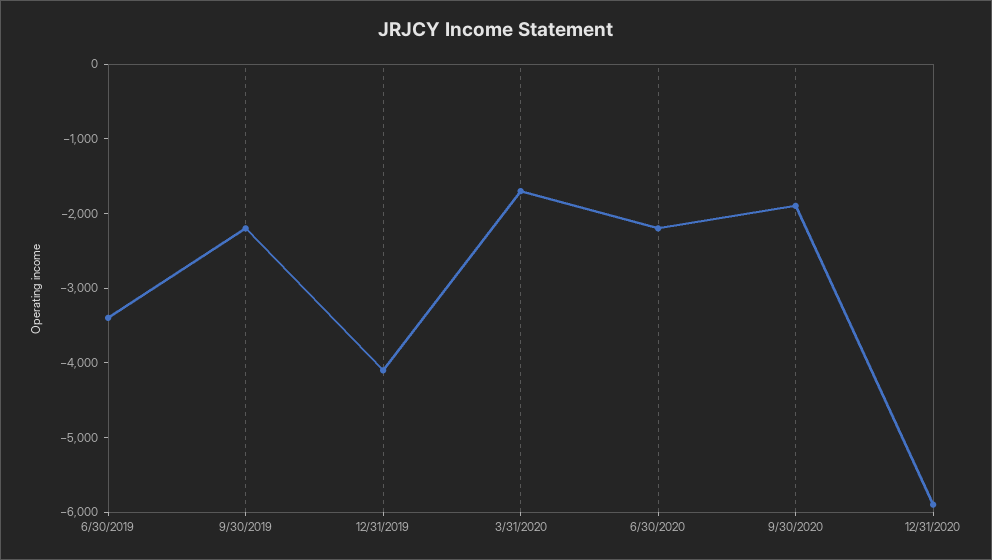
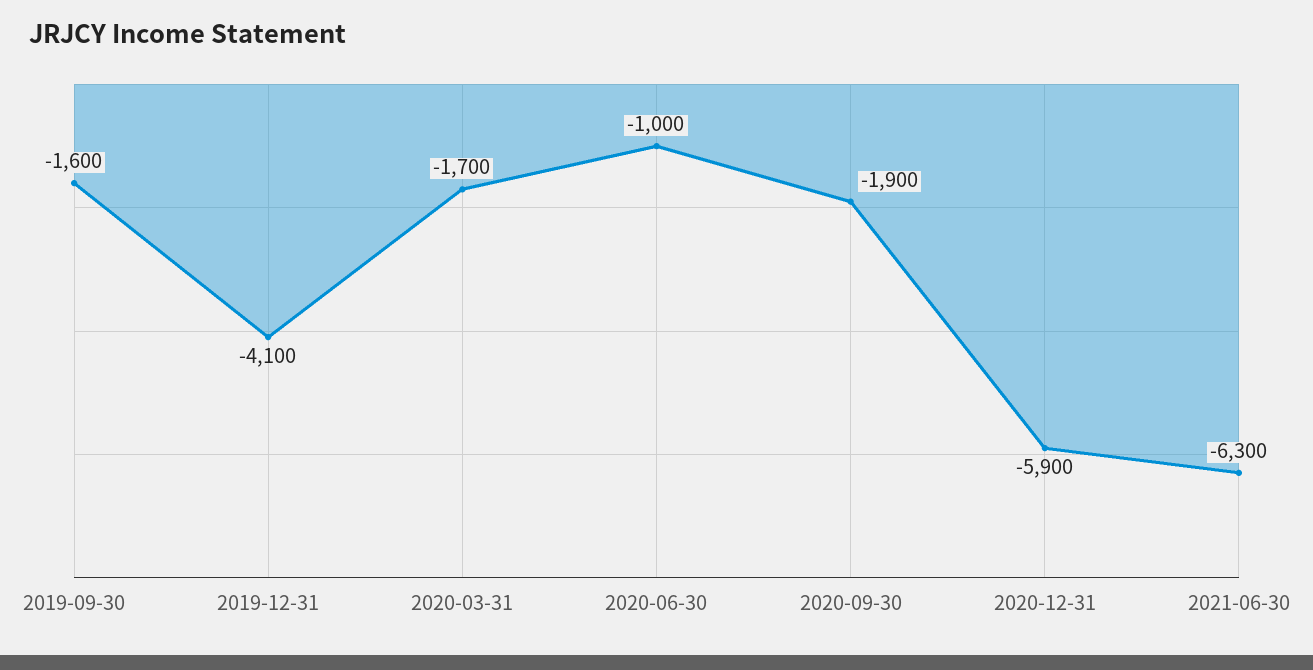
6/30/2019: -3400 -> none
9/30/2019: -2200 -> -1600
6/30/2020: -2200 -> -1000
2021-06-30: none -> -6300

